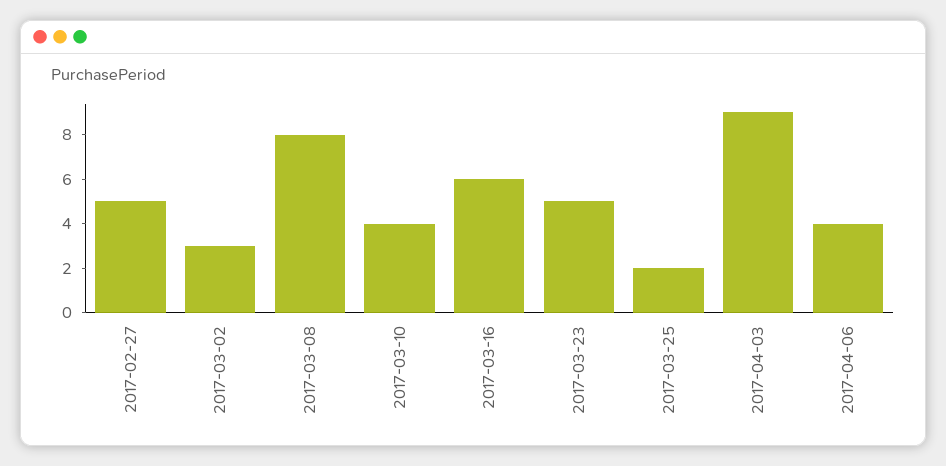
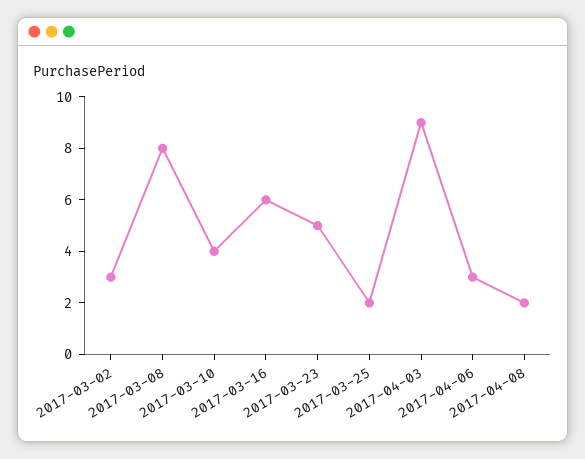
2017-02-27: 5 -> none
2017-04-06: 4 -> 3
2017-04-08: none -> 2

